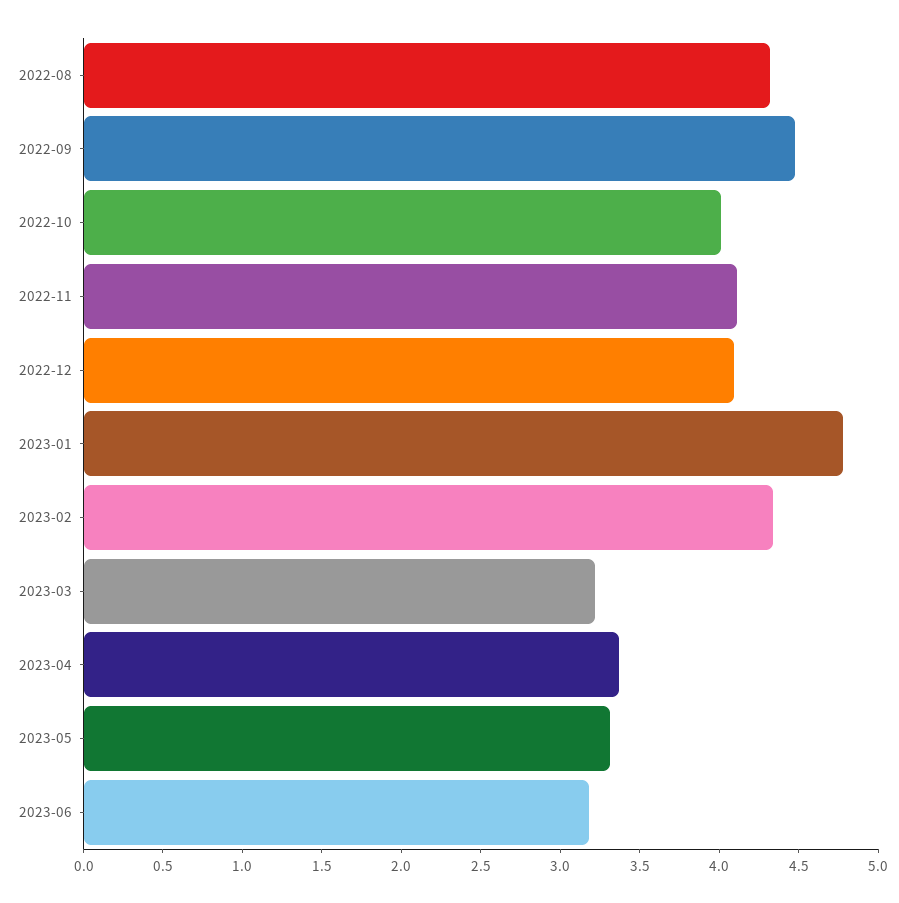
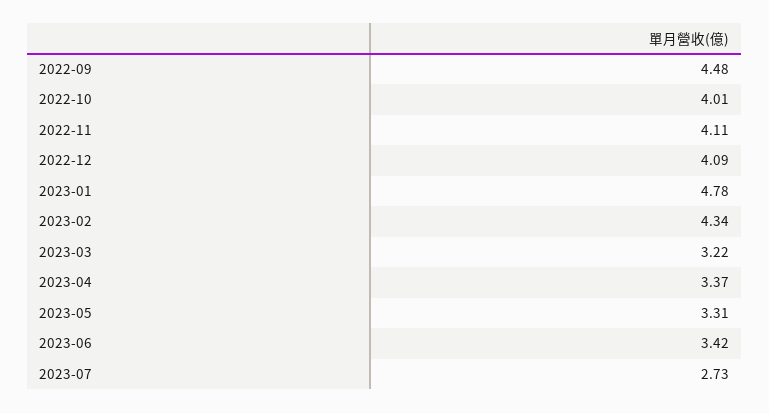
2022-08: 4.3 -> none
2023-06: 3.2 -> 3.42
2023-07: none -> 2.73

